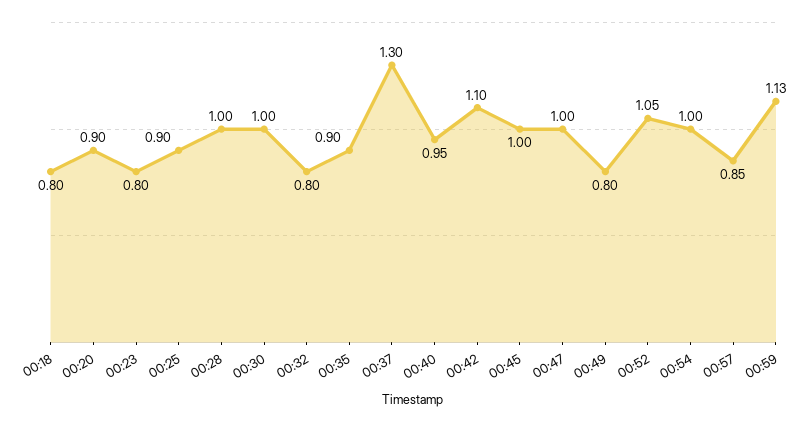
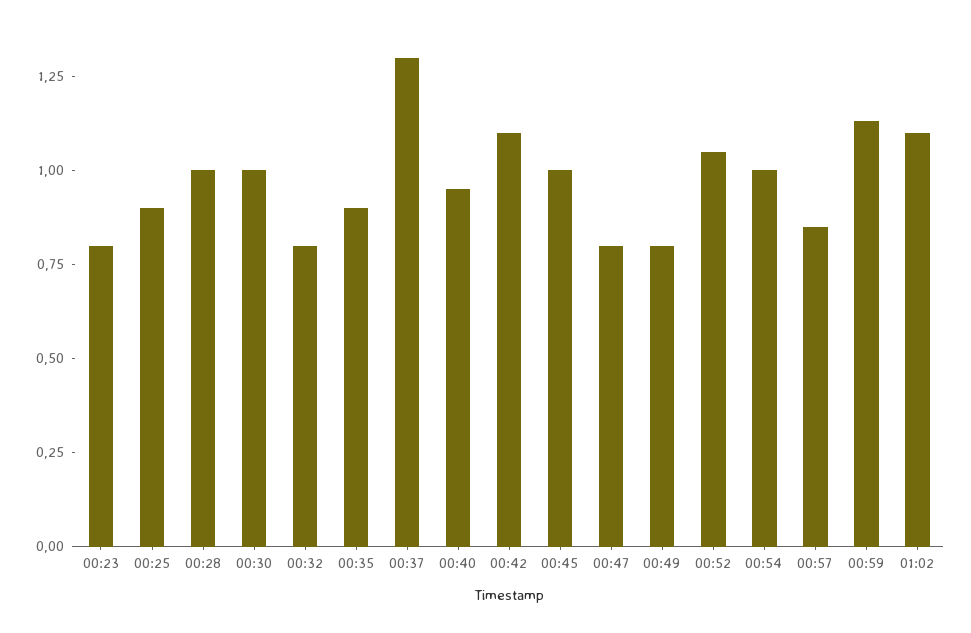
00:18: 0.8 -> none
00:20: 0.9 -> none
00:47: 1 -> 0.8
01:02: none -> 1.1

